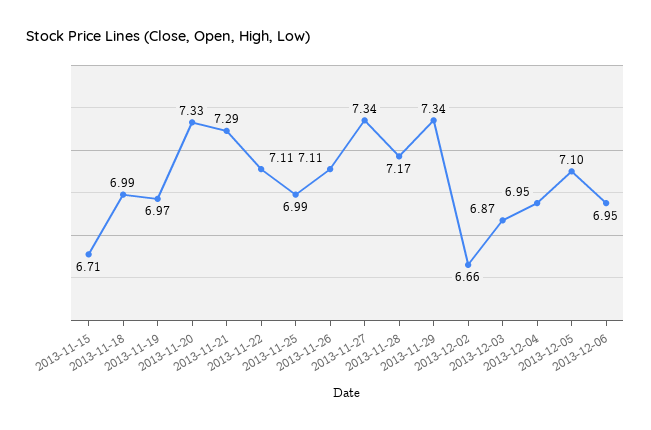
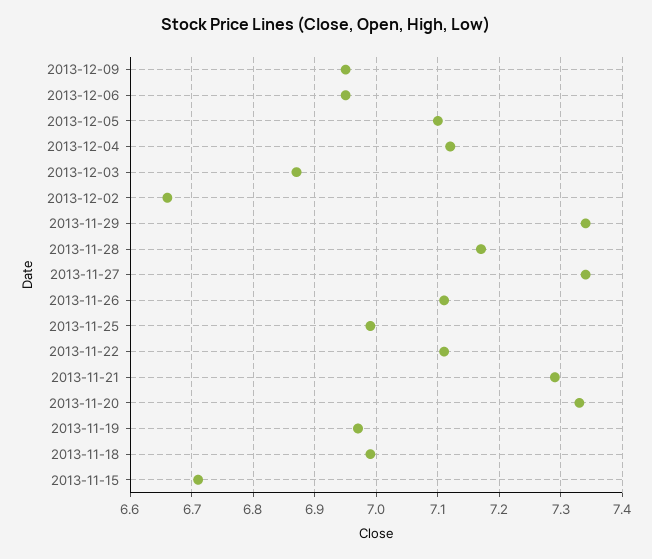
2013-12-04: 6.95 -> 7.12
2013-12-09: none -> 6.95

